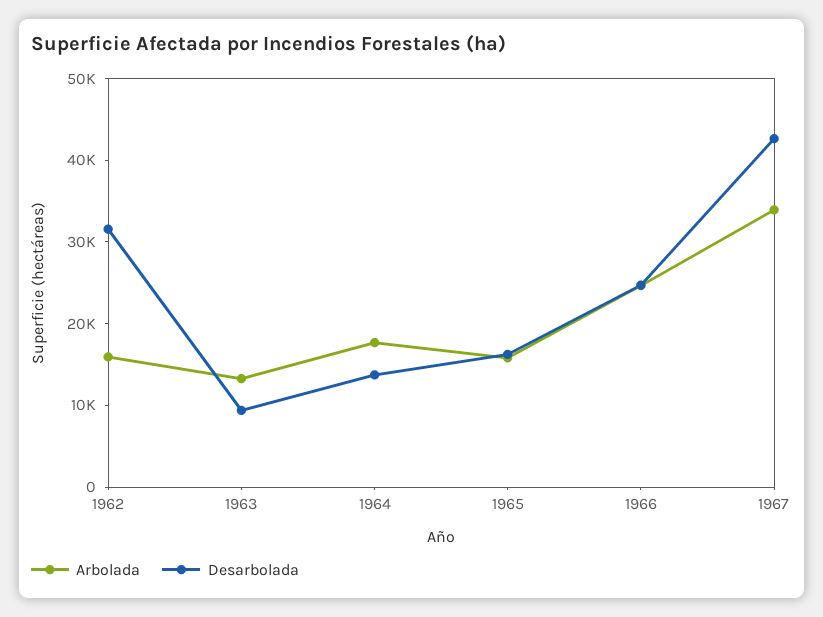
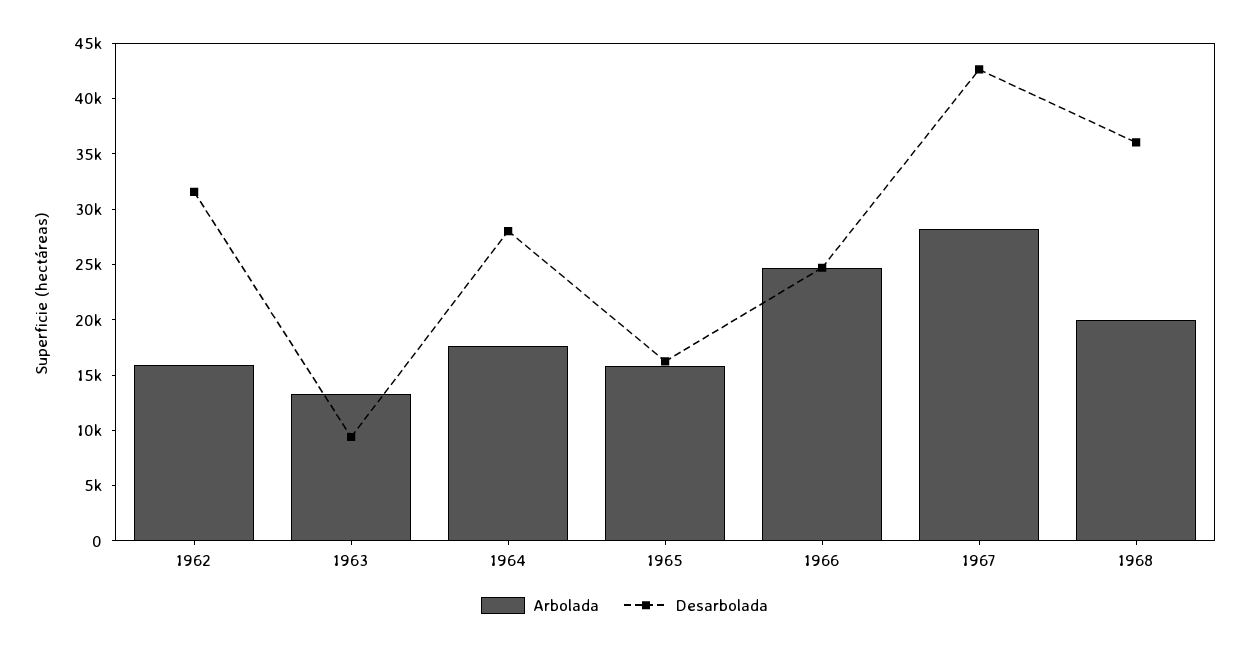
Desarbolada, 1964: 14000 -> 28000
Arbolada, 1967: 34000 -> 28000
Arbolada, 1968: none -> 20000
Desarbolada, 1968: none -> 36000

